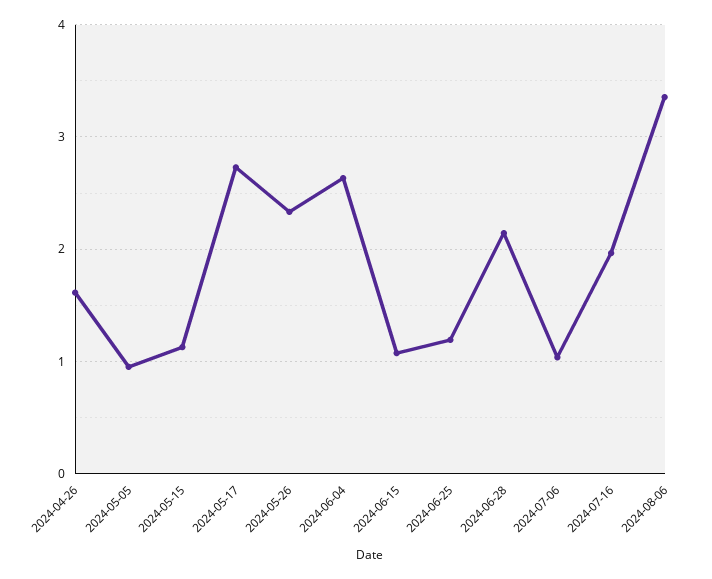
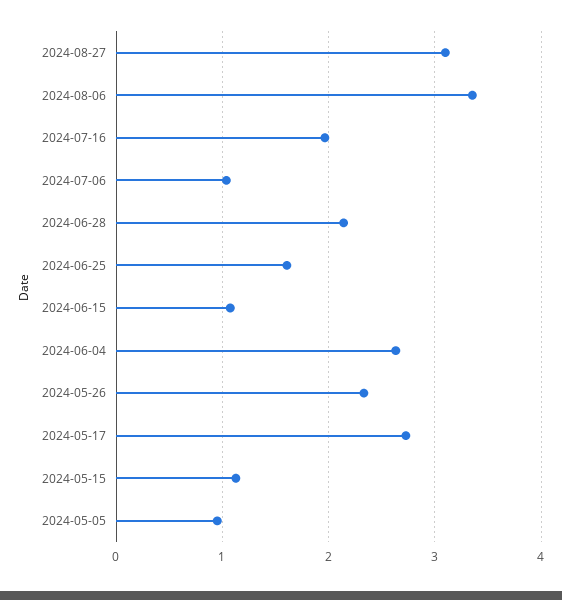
2024-04-26: 1.6 -> none
2024-06-25: 1.2 -> 1.6
2024-08-27: none -> 3.1

